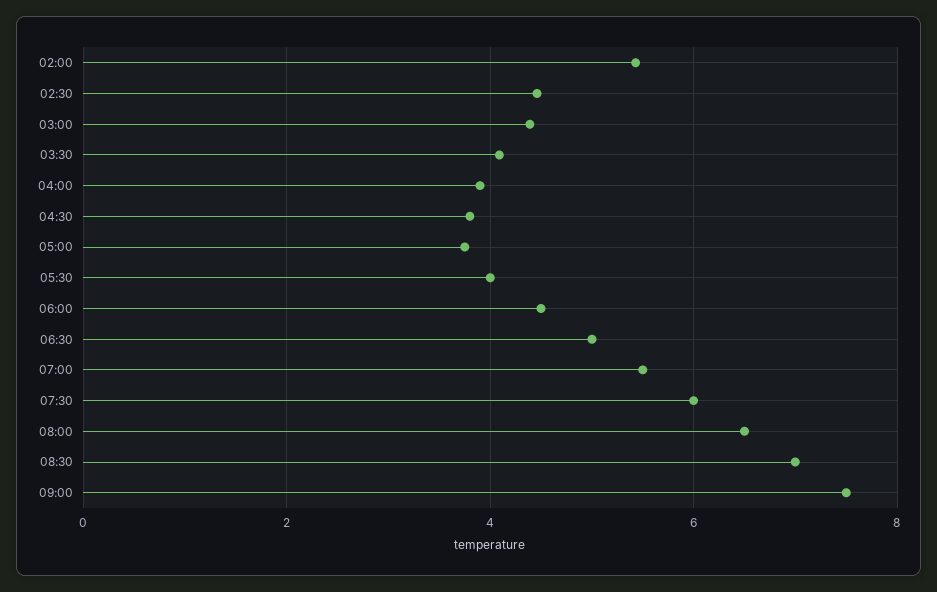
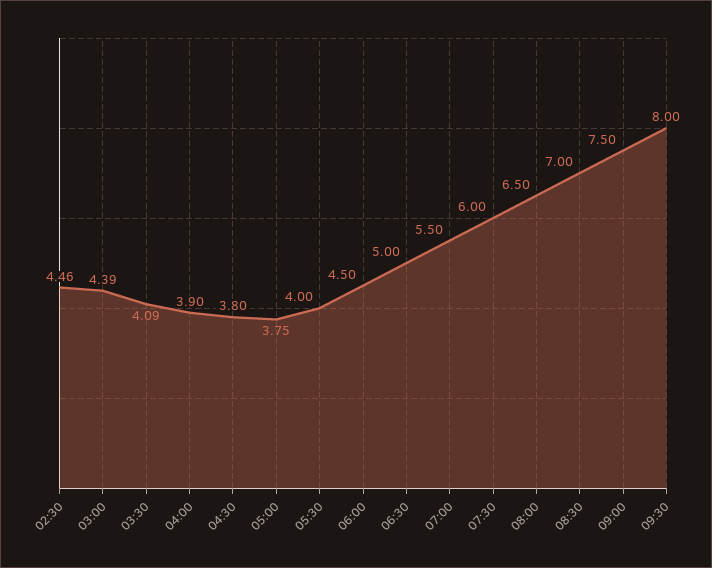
02:00: 5.4 -> none
09:30: none -> 8

